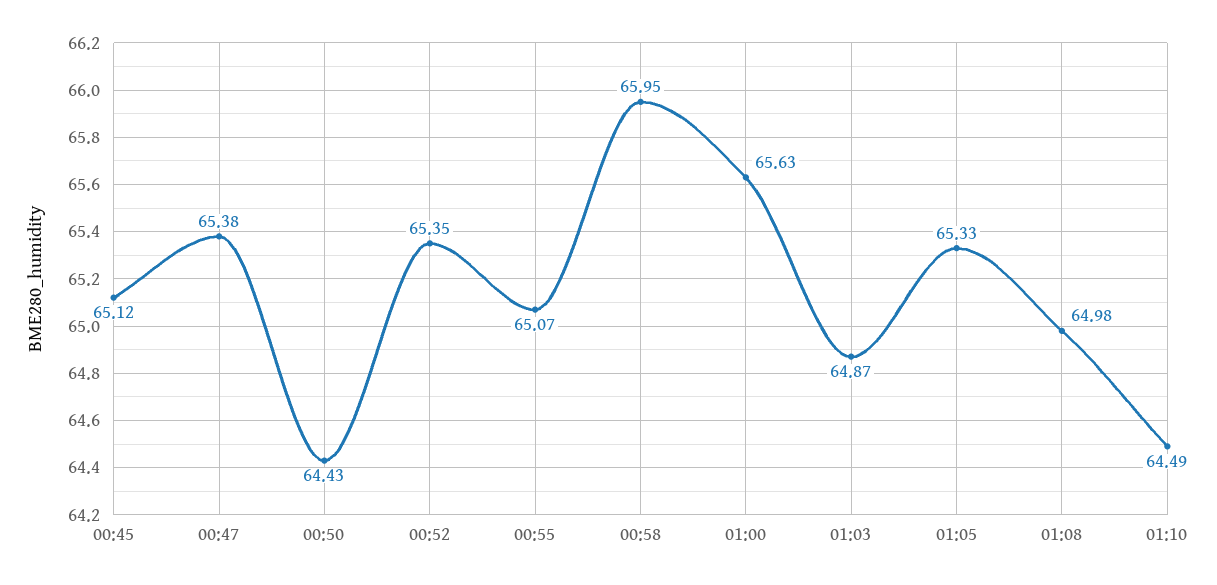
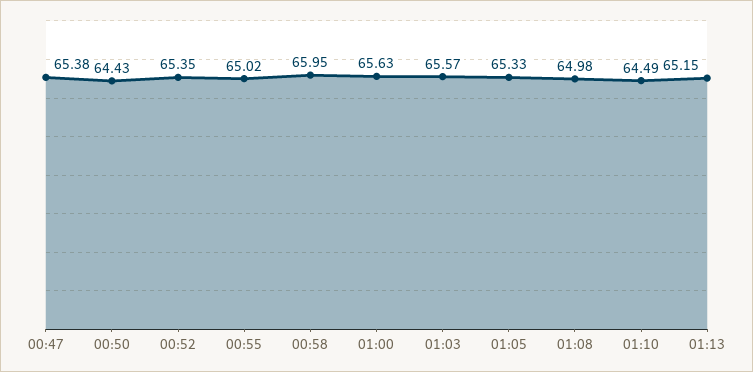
00:45: 65.12 -> none
00:55: 65.07 -> 65.02
01:03: 64.87 -> 65.57
01:13: none -> 65.15

